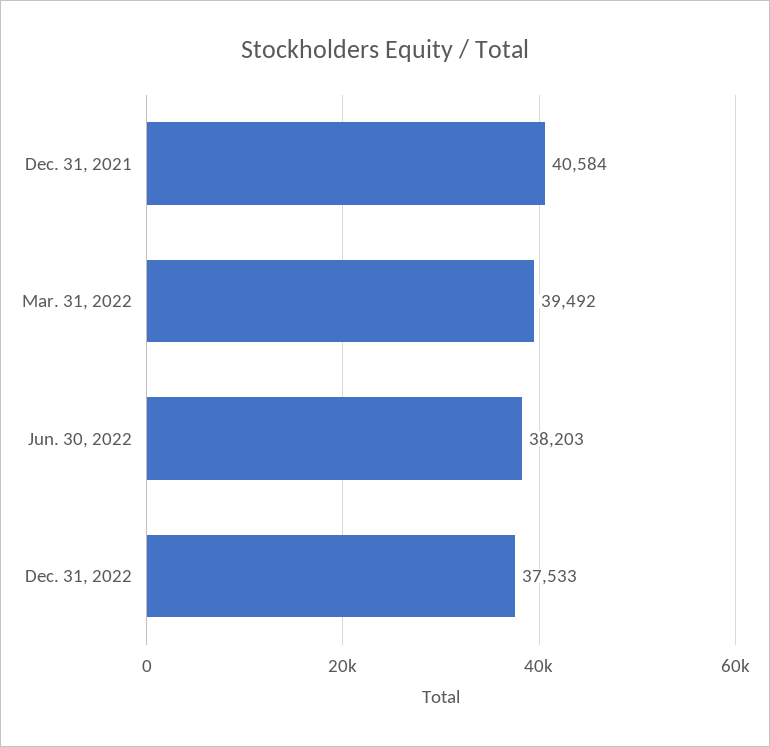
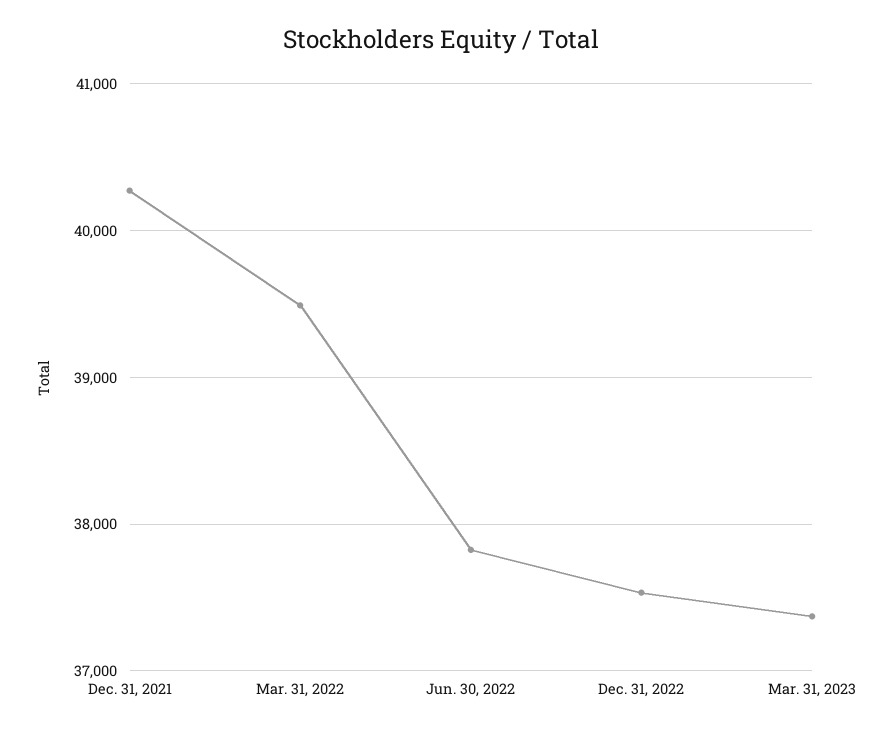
Dec. 31, 2021: 40584 -> 40300
Jun. 30, 2022: 38203 -> 37800
Mar. 31, 2023: none -> 37400

